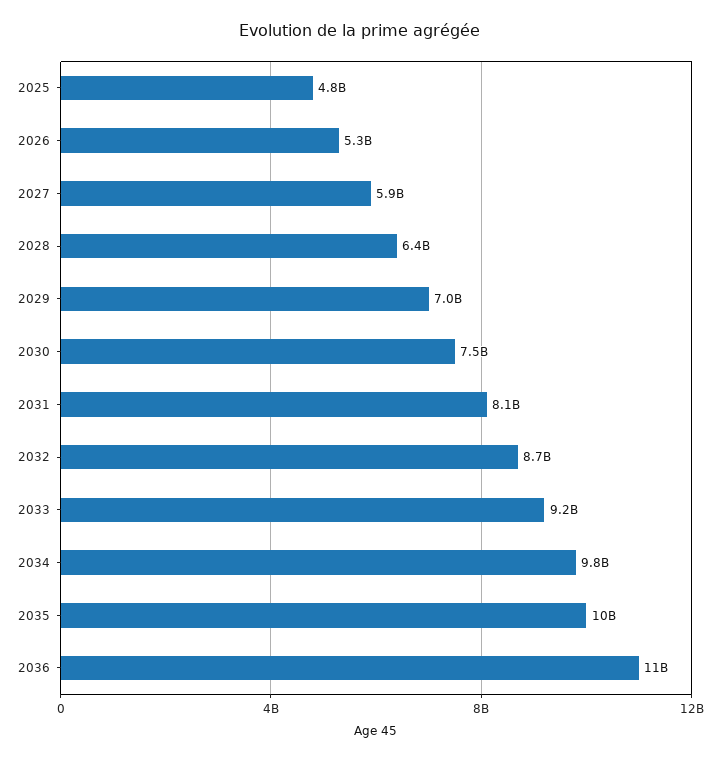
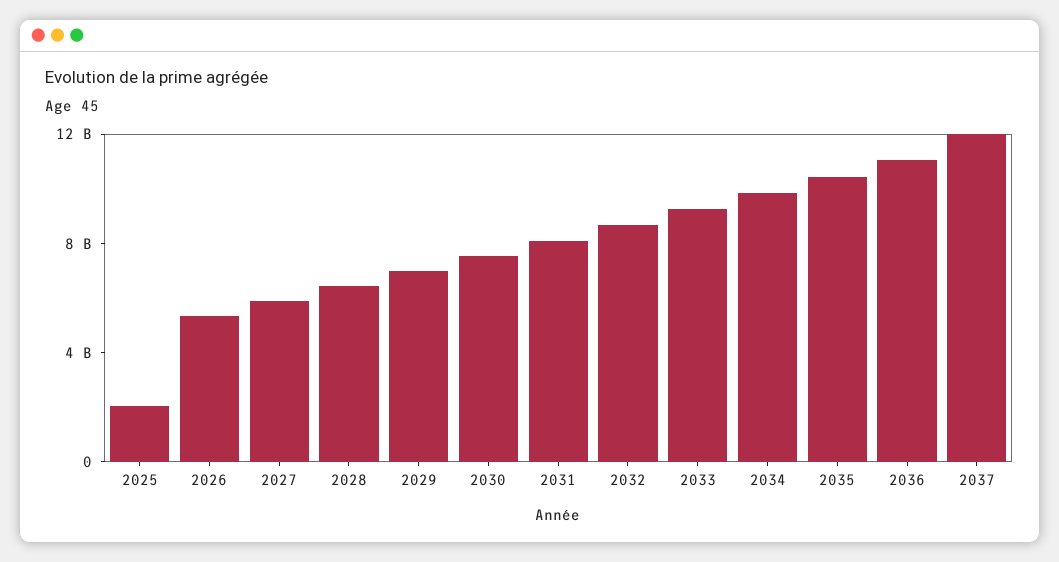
2025: 4800000000 -> 2000000000
2037: none -> 12000000000

